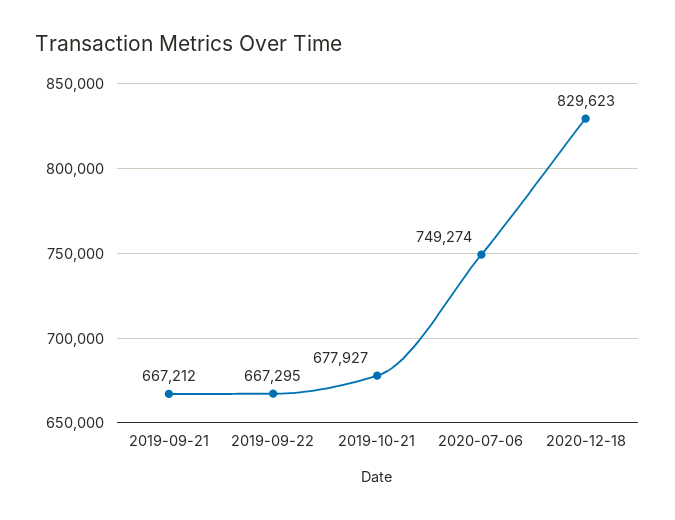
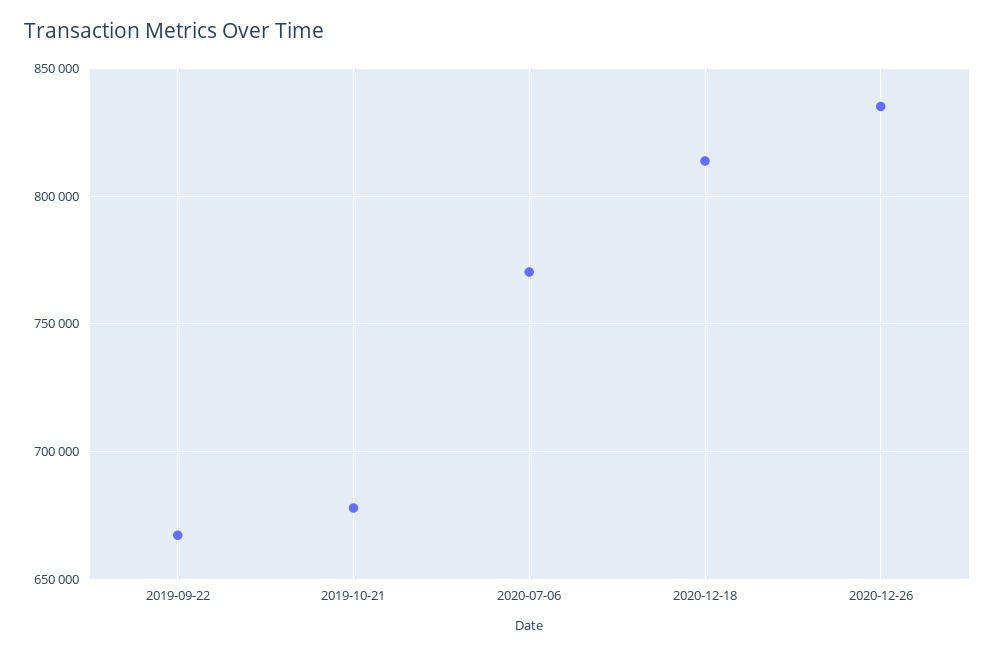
2019-09-21: 667212 -> none
2020-07-06: 749274 -> 770000
2020-12-18: 829623 -> 815000
2020-12-26: none -> 835000

